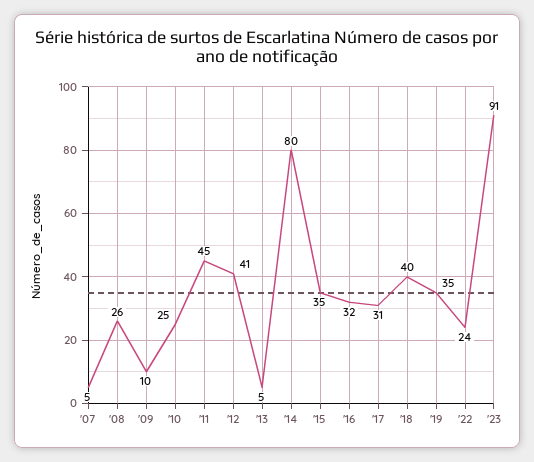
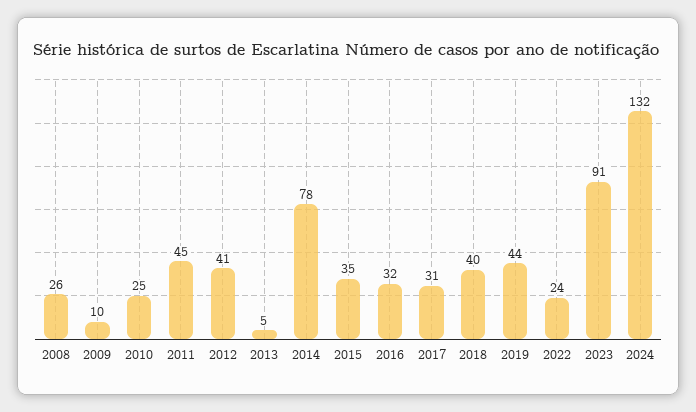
'07: 5 -> none
'14: 80 -> 78
'19: 35 -> 44
2024: none -> 132

